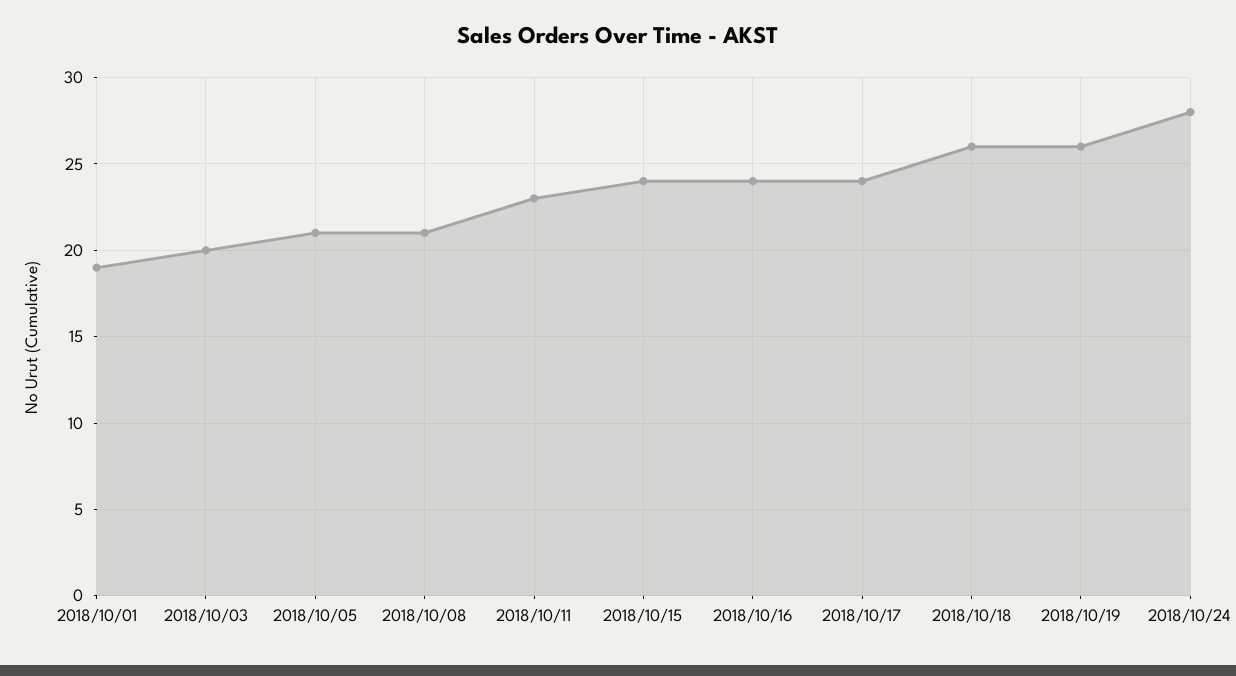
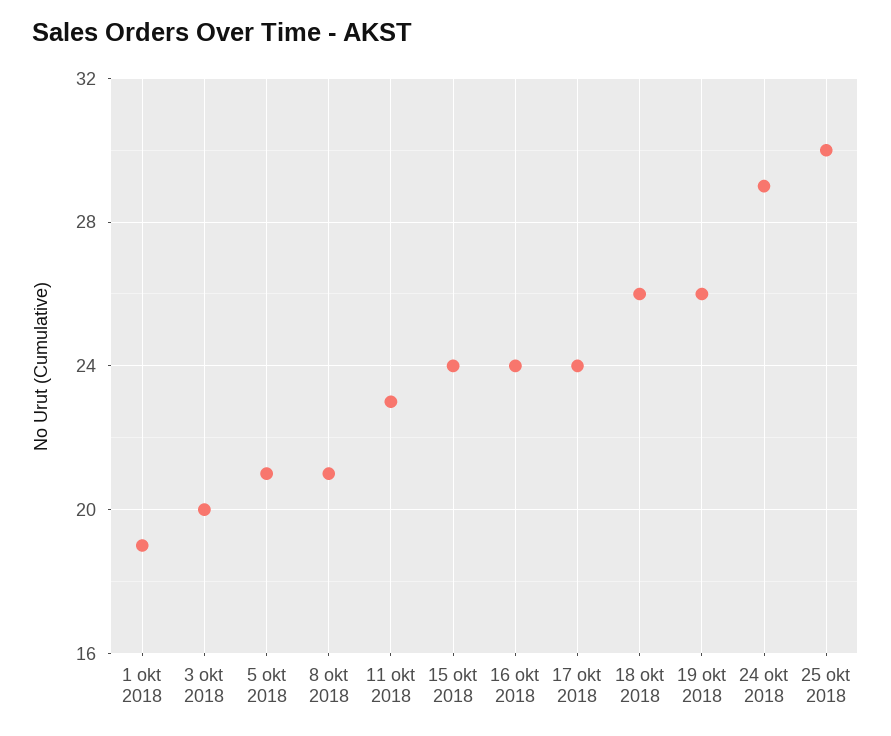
2018/10/24: 28 -> 29
25 okt 2018: none -> 30

